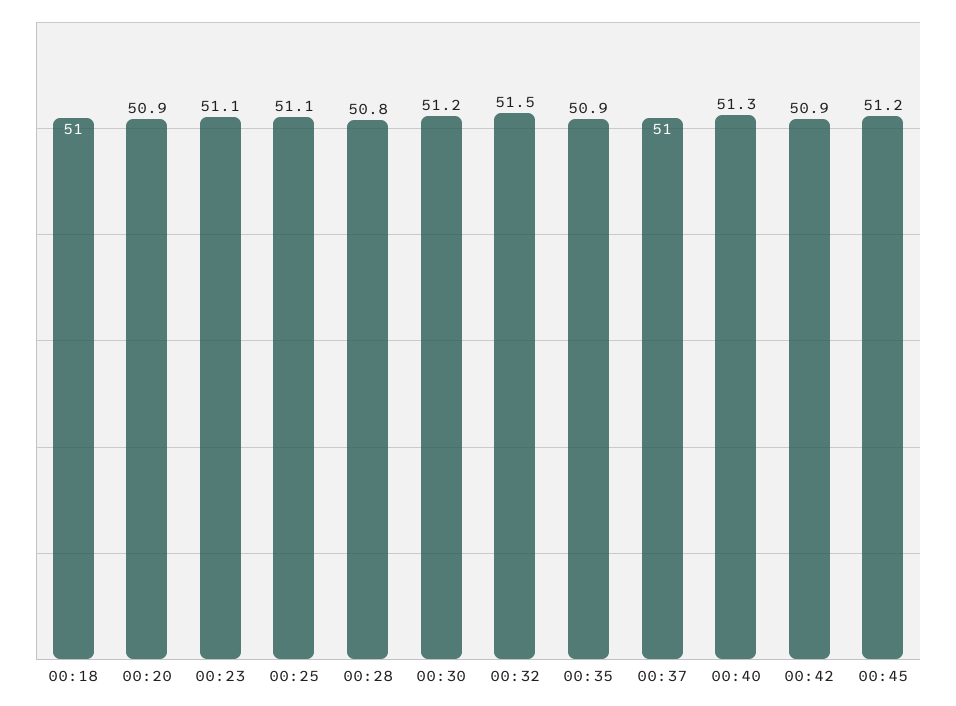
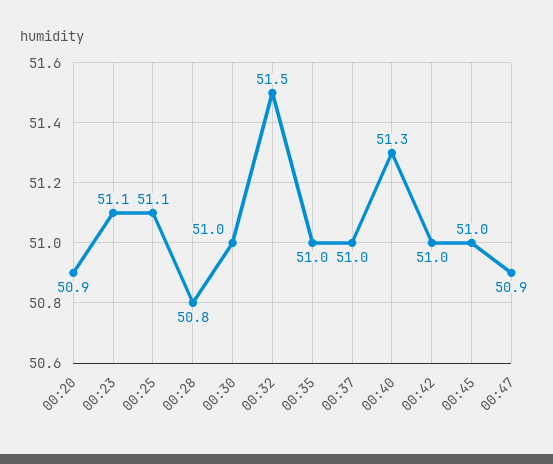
00:18: 51 -> none
00:30: 51.2 -> 51
00:35: 50.9 -> 51
00:42: 50.9 -> 51
00:45: 51.2 -> 51
00:47: none -> 50.9

